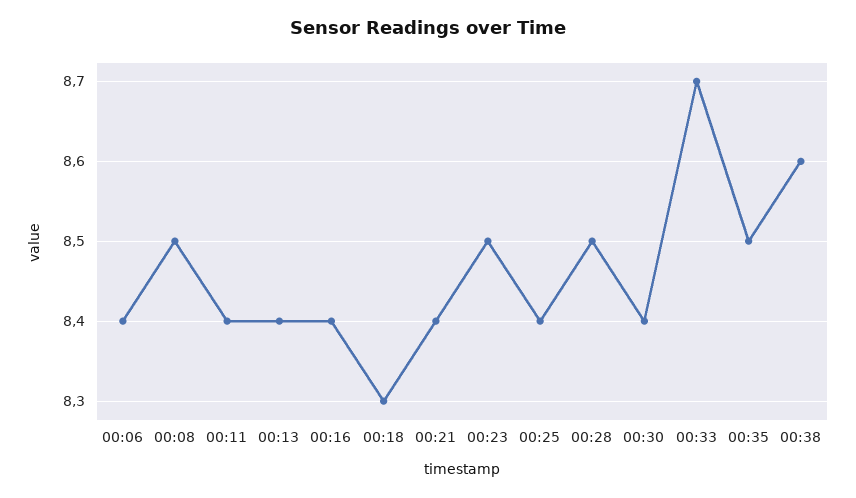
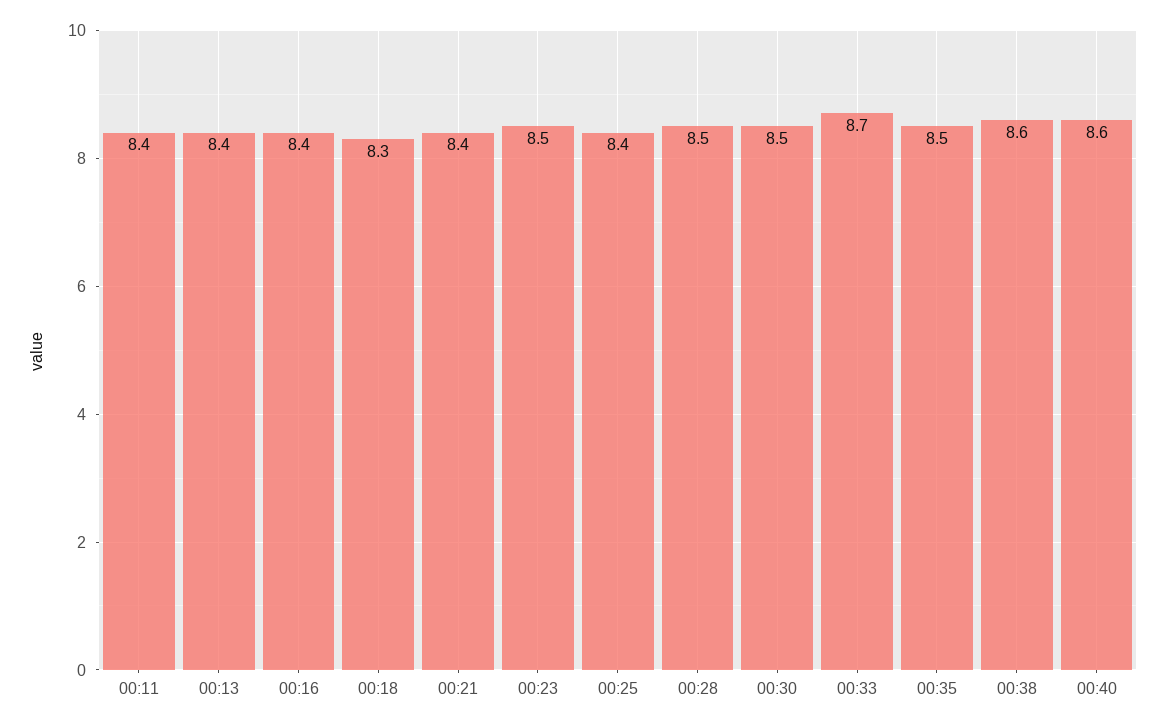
00:06: 8.4 -> none
00:08: 8.5 -> none
00:30: 8.4 -> 8.5
00:40: none -> 8.6

